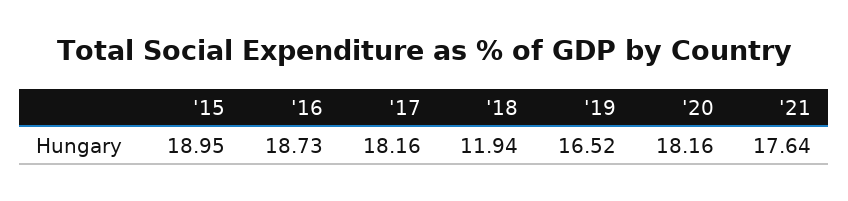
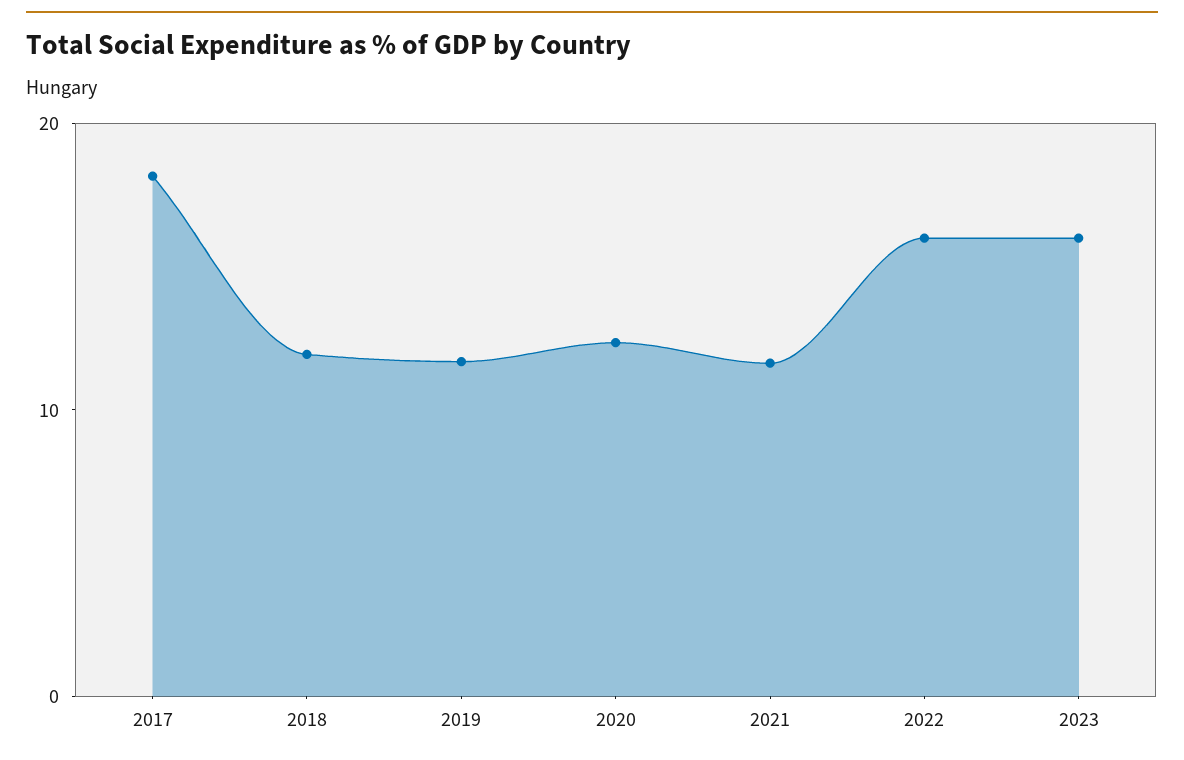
'15: 18.95 -> none
'16: 18.73 -> none
'19: 16.52 -> 12
'20: 18.16 -> 12
'21: 17.64 -> 12
2022: none -> 16
2023: none -> 16

